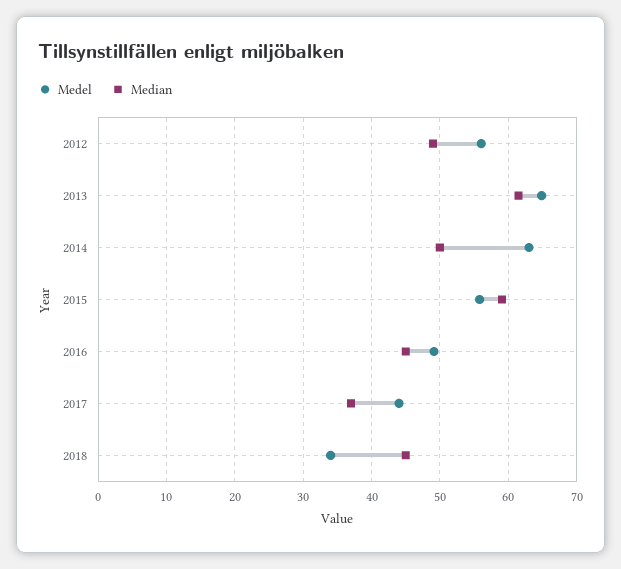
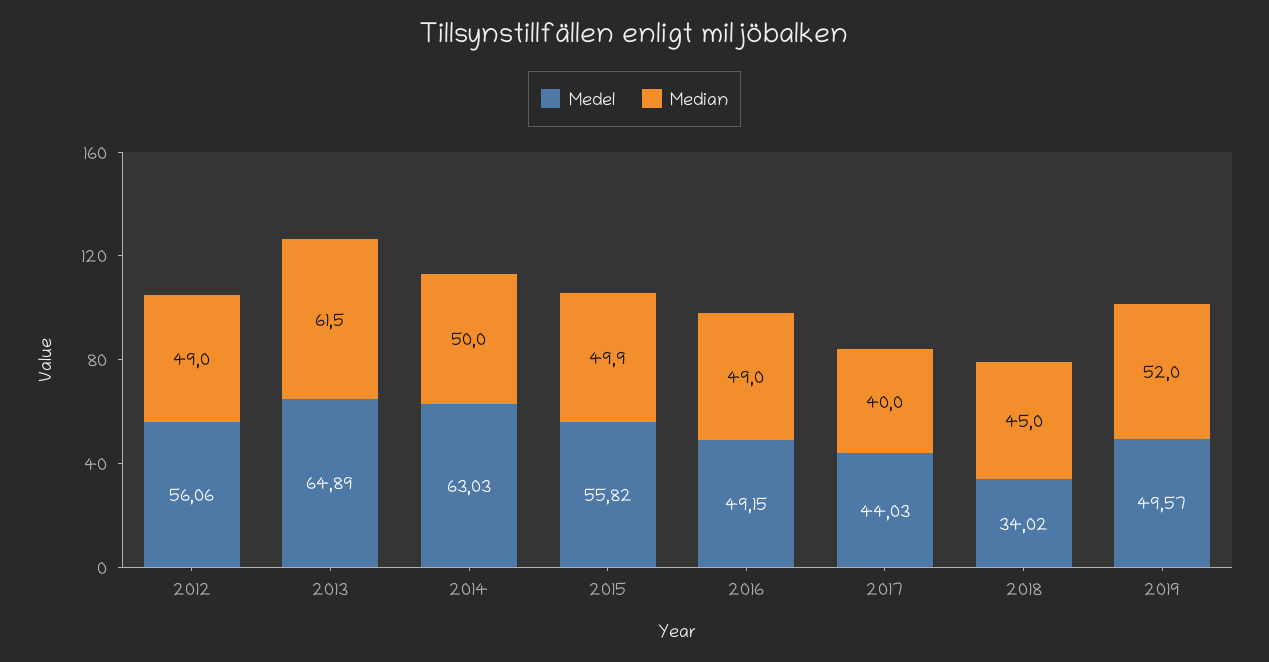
Median, 2015: 59 -> 49.9
Median, 2016: 45 -> 49
Median, 2017: 37 -> 40
Medel, 2019: none -> 49.57
Median, 2019: none -> 52

